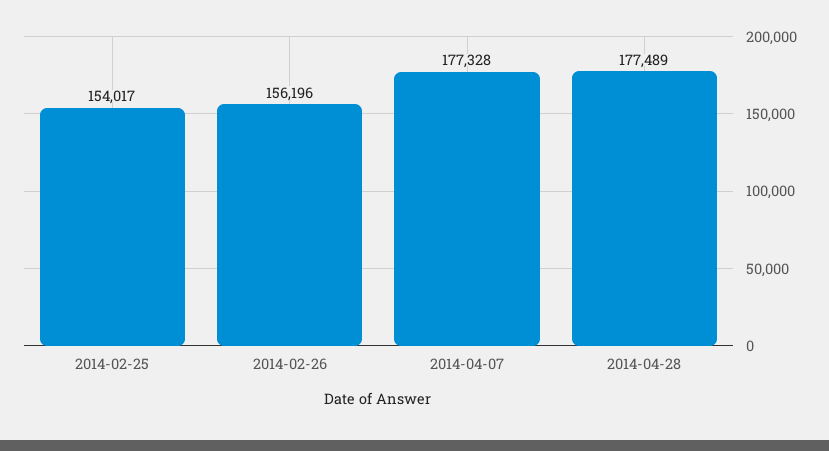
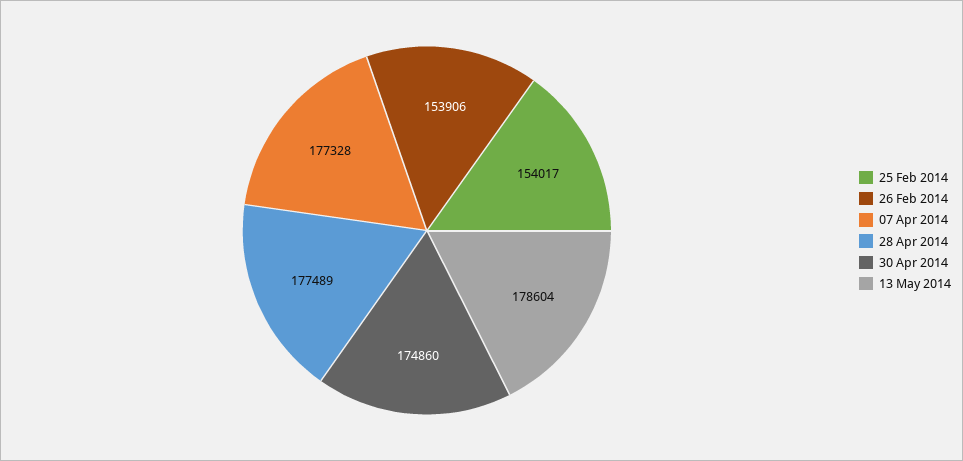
2014-02-26: 156196 -> 153906
30 Apr 2014: none -> 174860
13 May 2014: none -> 178604

